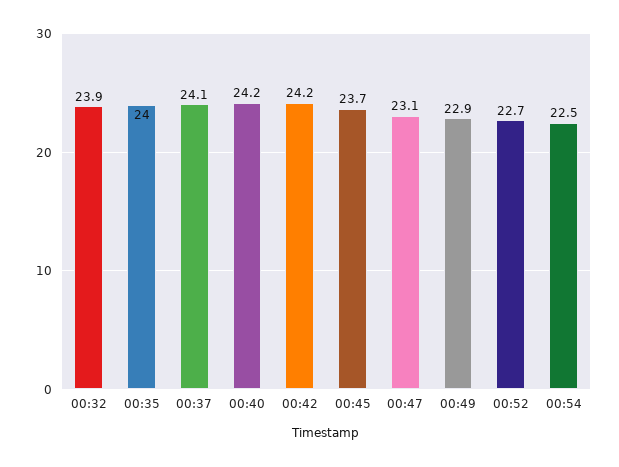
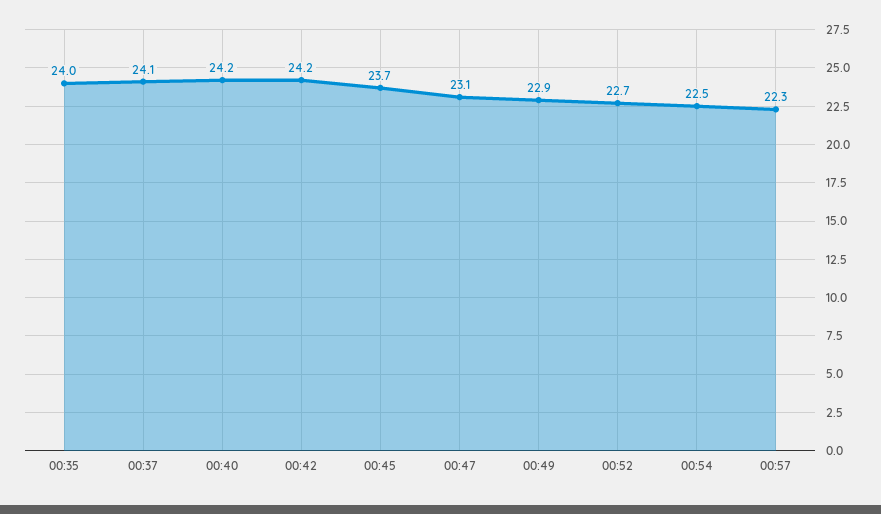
00:32: 23.9 -> none
00:57: none -> 22.3

